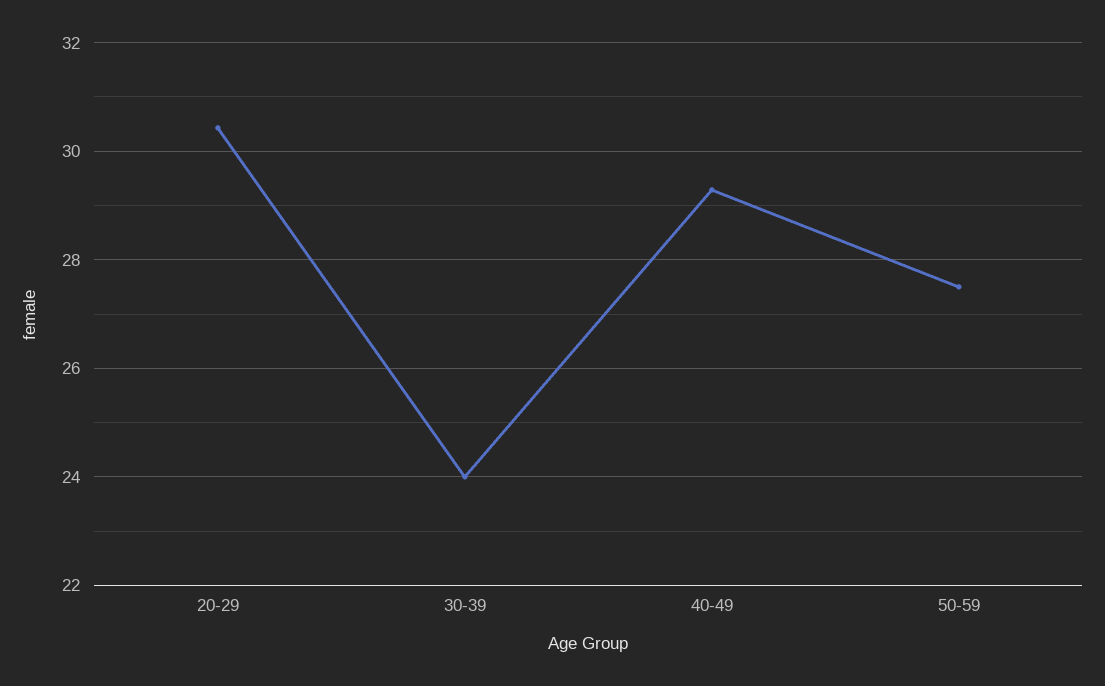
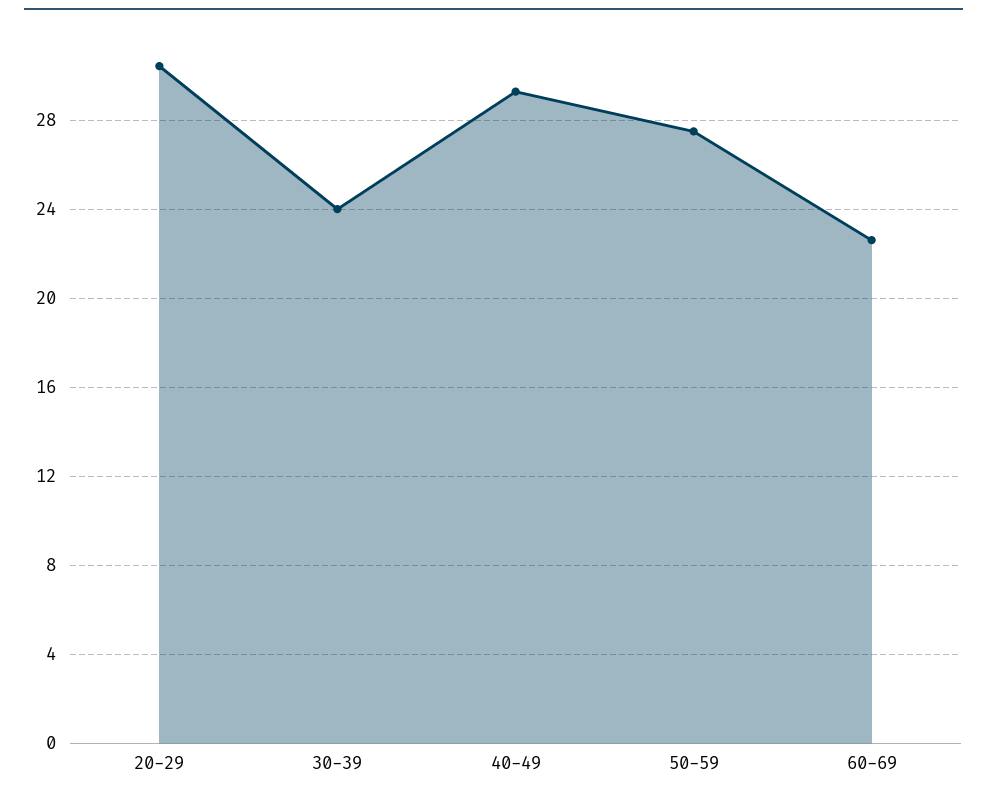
60-69: none -> 22.5

